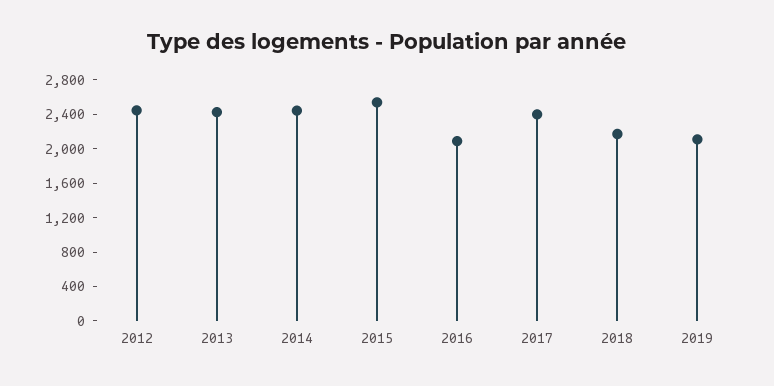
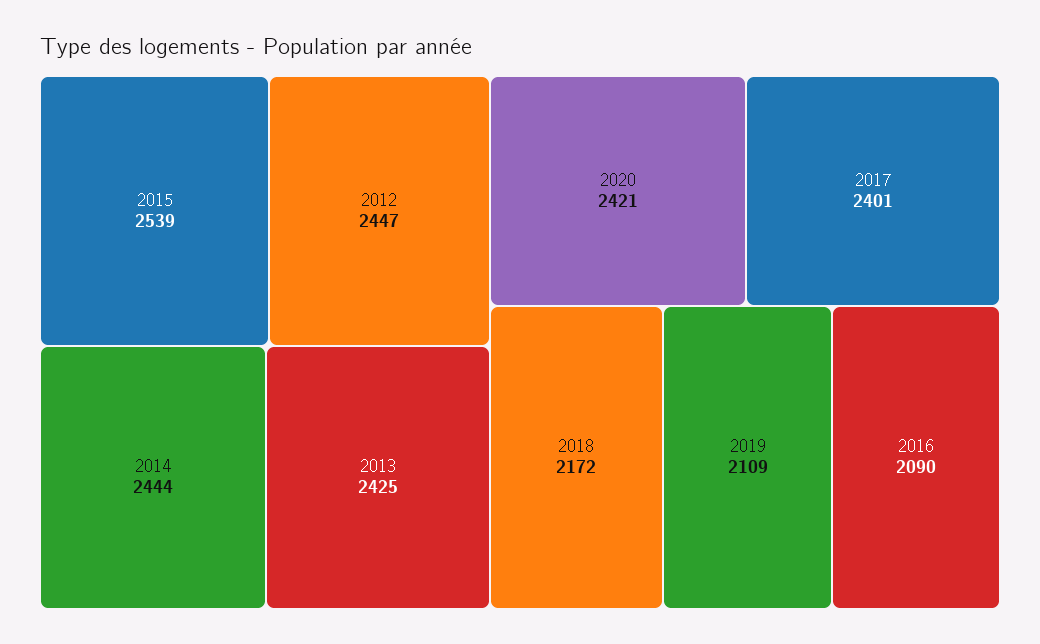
2020: none -> 2421

